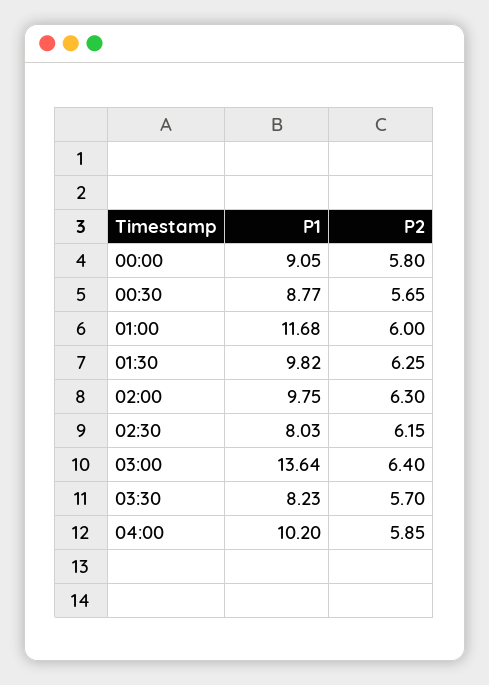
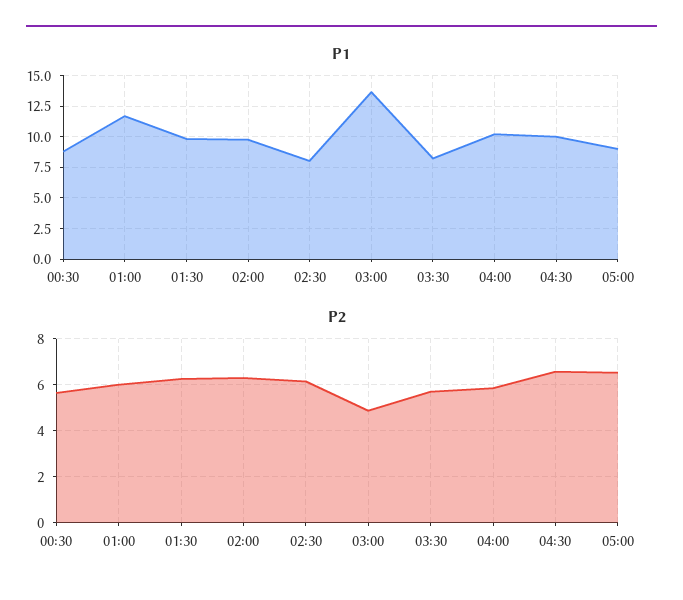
P1, 00:00: 9.05 -> none
P2, 00:00: 5.8 -> none
P2, 03:00: 6.4 -> 5
P1, 04:30: none -> 10
P1, 05:00: none -> 9
P2, 04:30: none -> 6.5
P2, 05:00: none -> 6.5

